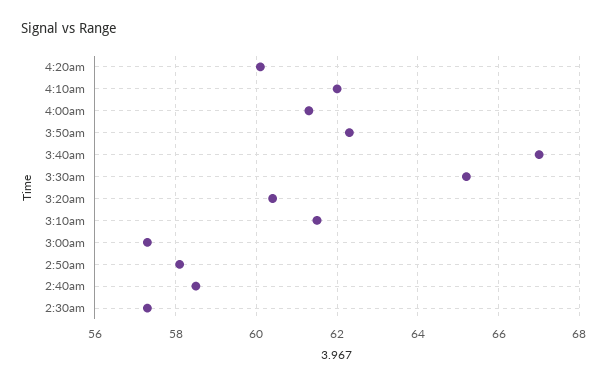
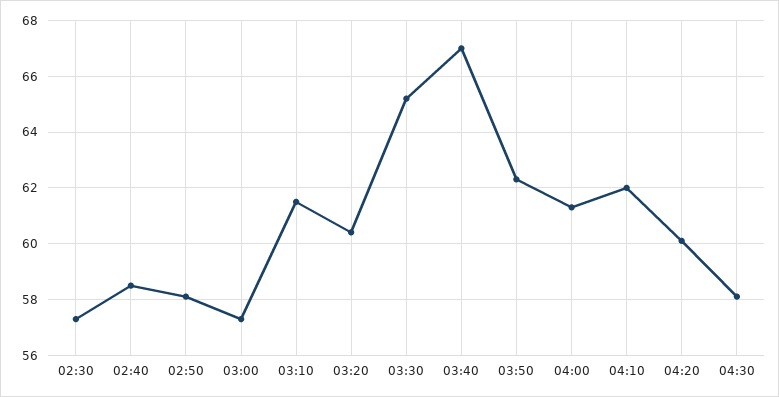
04:30: none -> 58

